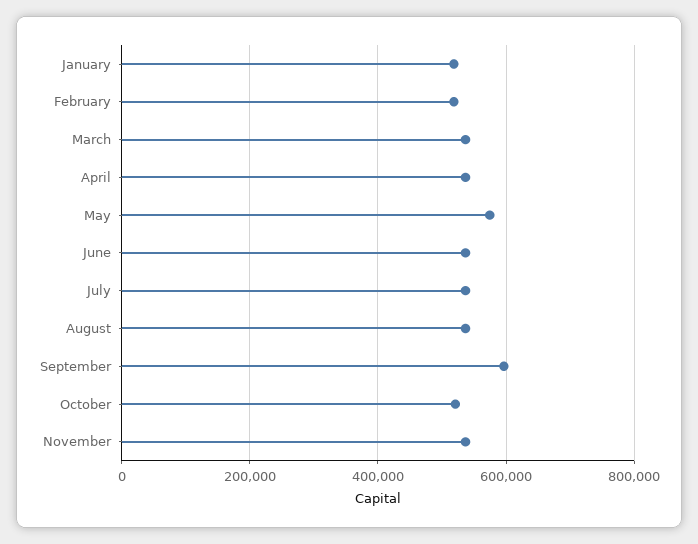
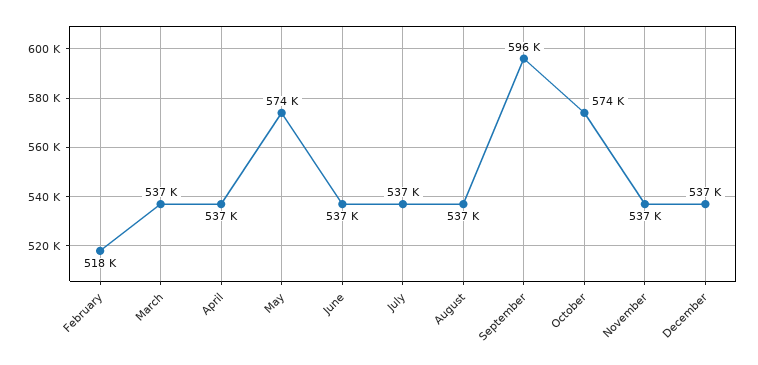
January: 520000 -> none
October: 520000 -> 574000
December: none -> 537000

